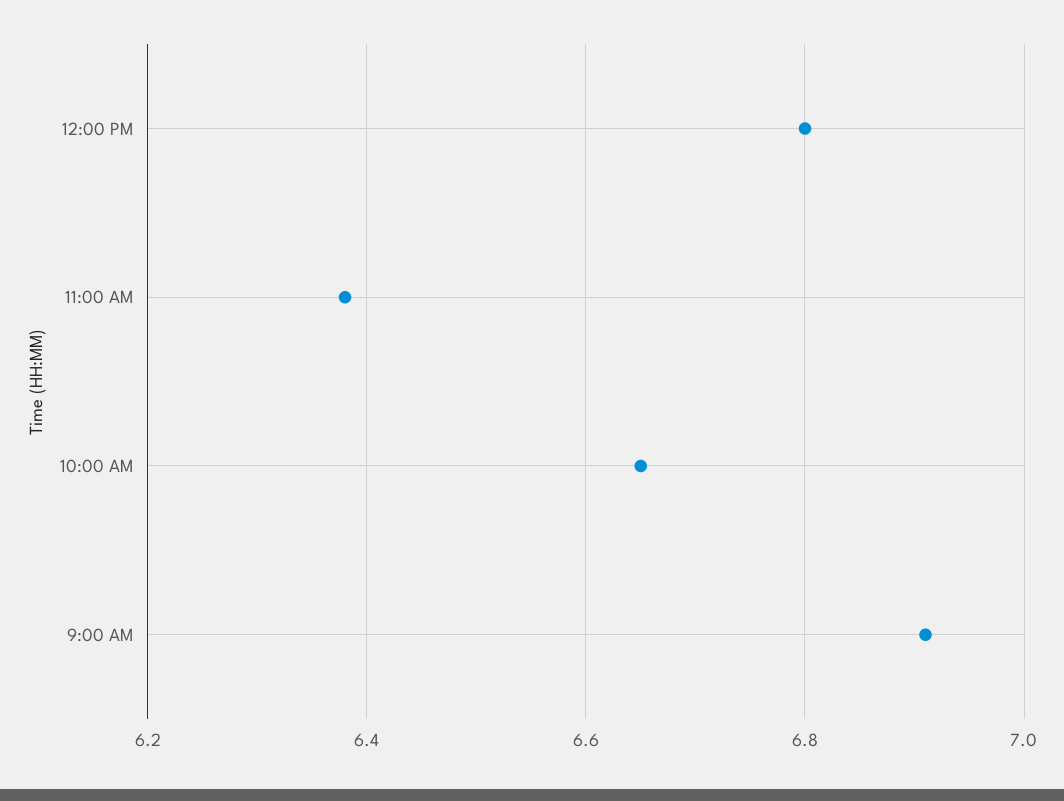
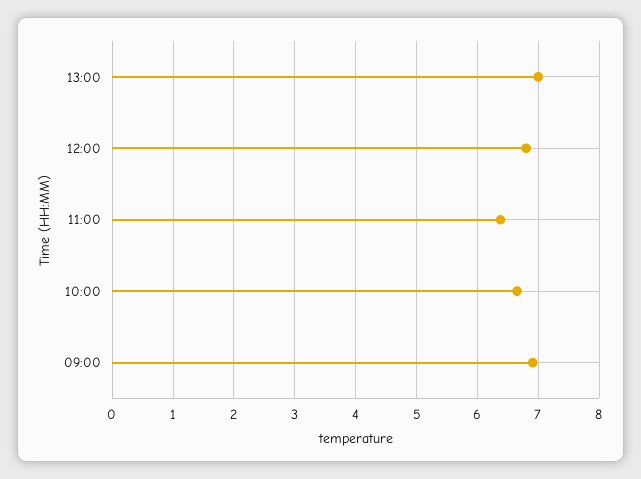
13:00: none -> 7

